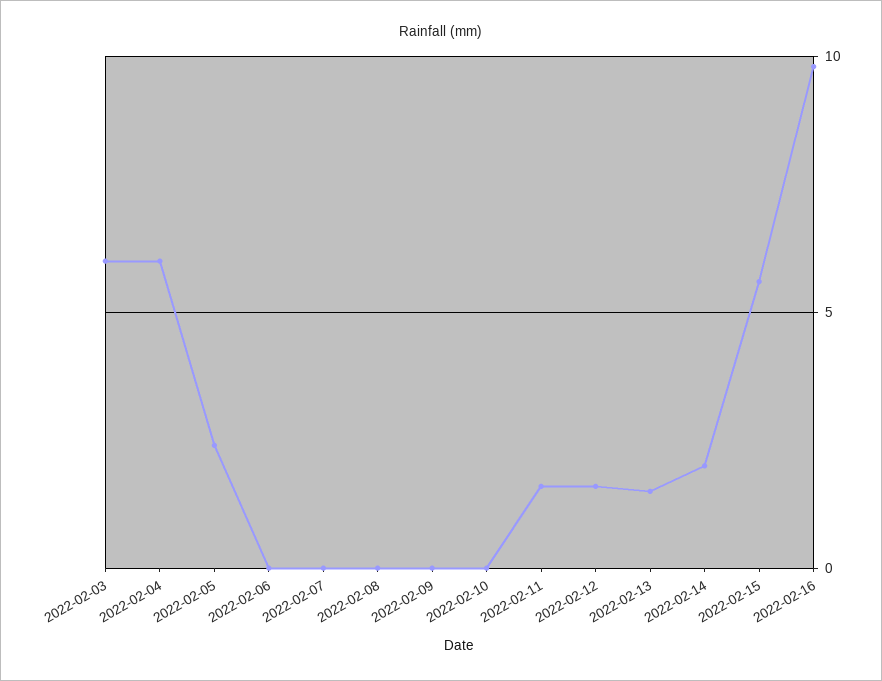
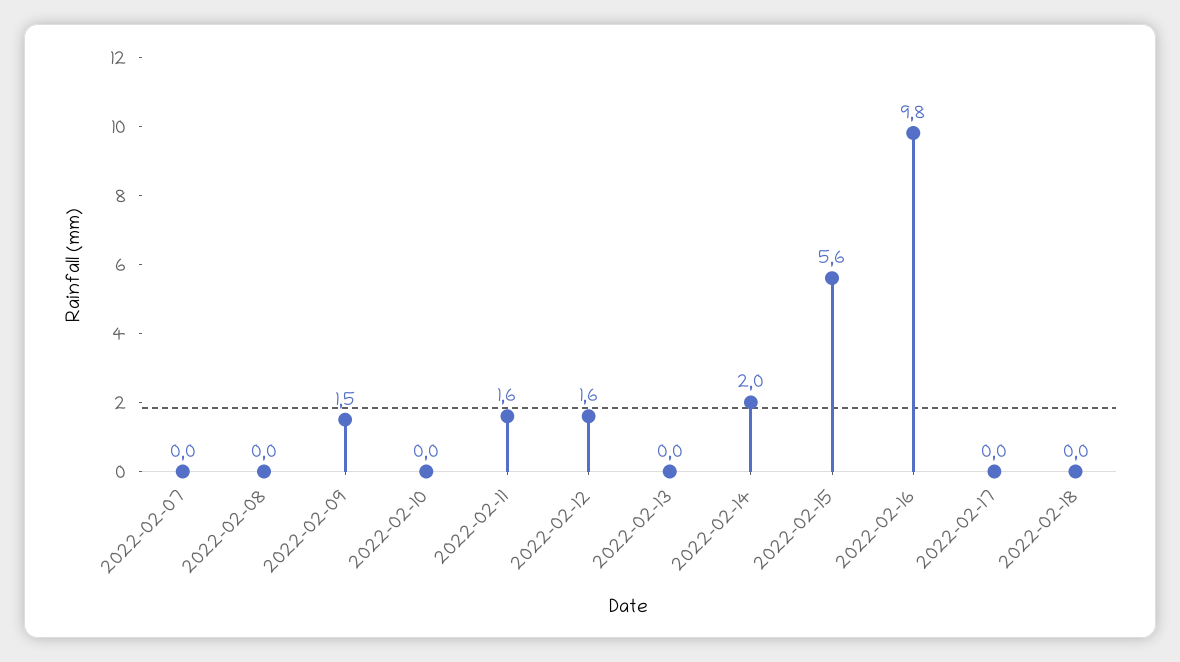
2022-02-03: 6 -> none
2022-02-04: 6 -> none
2022-02-05: 2.5 -> none
2022-02-06: 0 -> none
2022-02-09: 0 -> 1.5
2022-02-13: 1.5 -> 0
2022-02-17: none -> 0
2022-02-18: none -> 0

